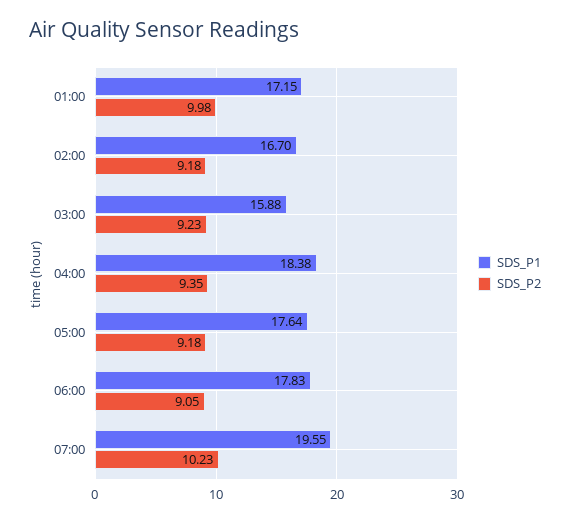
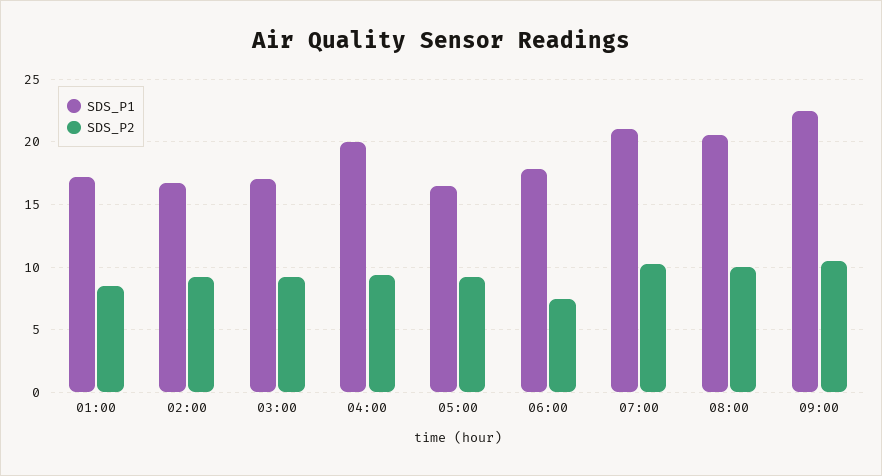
SDS_P2, 01:00: 9.98 -> 8.5
SDS_P1, 03:00: 15.88 -> 17
SDS_P1, 04:00: 18.38 -> 20
SDS_P1, 05:00: 17.64 -> 16.5
SDS_P2, 06:00: 9.05 -> 7.5
SDS_P1, 07:00: 19.55 -> 21
SDS_P1, 08:00: none -> 20.5
SDS_P2, 08:00: none -> 10
SDS_P1, 09:00: none -> 22.5
SDS_P2, 09:00: none -> 10.5

